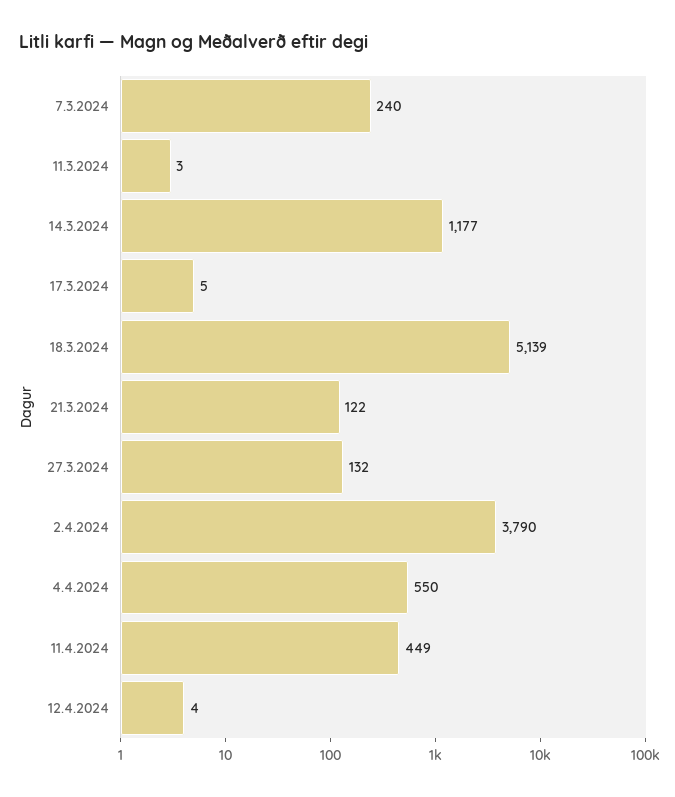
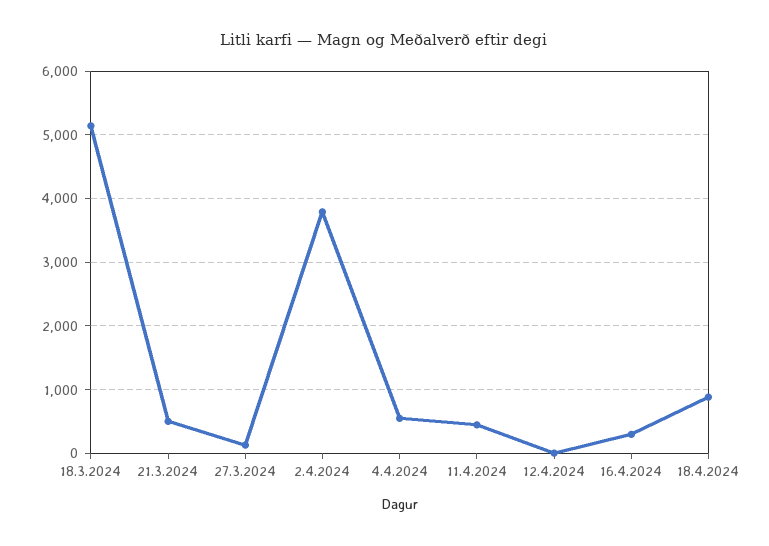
7.3.2024: 240 -> none
11.3.2024: 3 -> none
14.3.2024: 1177 -> none
17.3.2024: 5 -> none
21.3.2024: 122 -> 500
16.4.2024: none -> 300
18.4.2024: none -> 900

